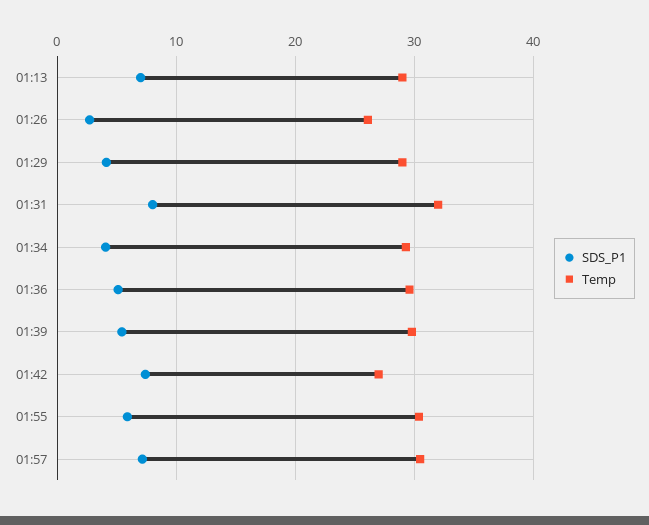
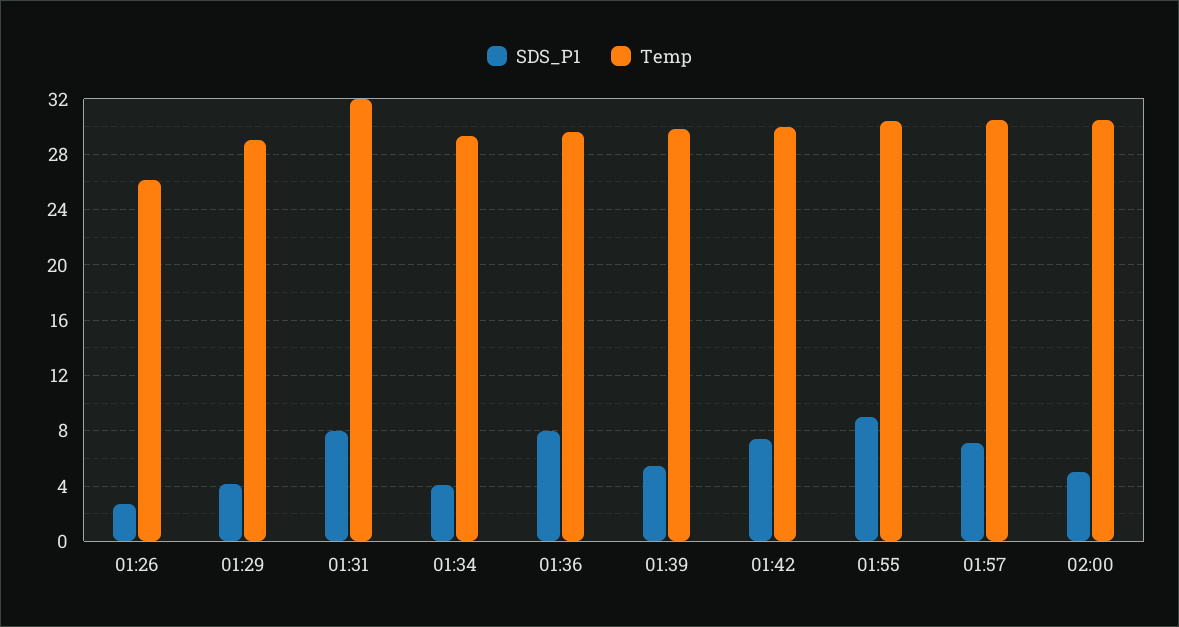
SDS_P1, 01:13: 7 -> none
Temp, 01:13: 29 -> none
SDS_P1, 01:36: 5 -> 8
Temp, 01:42: 27 -> 30
SDS_P1, 01:55: 6 -> 9
SDS_P1, 02:00: none -> 5
Temp, 02:00: none -> 30.5

